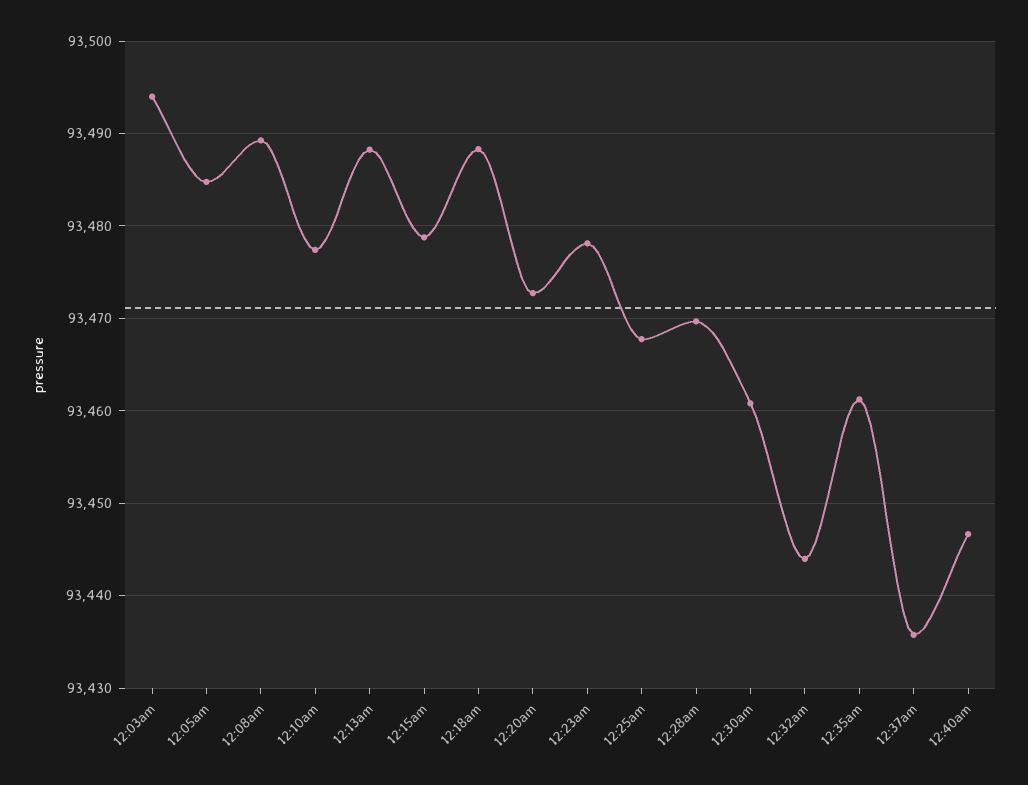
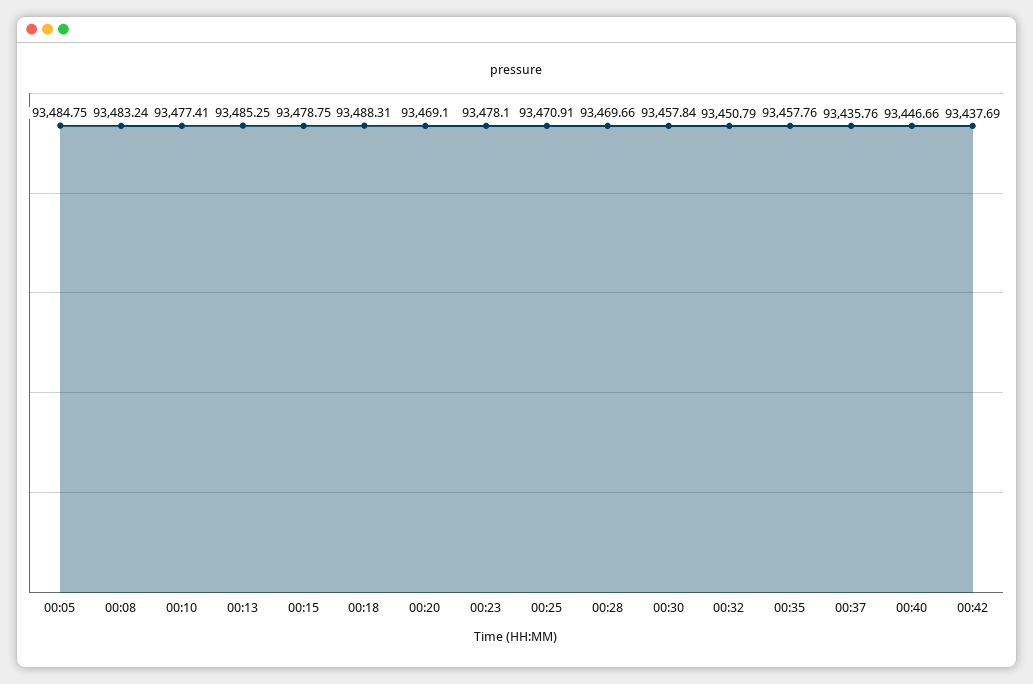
12:03am: 93494 -> none
12:08am: 93489 -> 93483.24
12:13am: 93488 -> 93485.25
12:20am: 93473 -> 93469.1
12:25am: 93468 -> 93470.91
12:30am: 93461 -> 93457.84
12:32am: 93444 -> 93450.79
12:35am: 93461 -> 93457.76
00:42: none -> 93437.69

